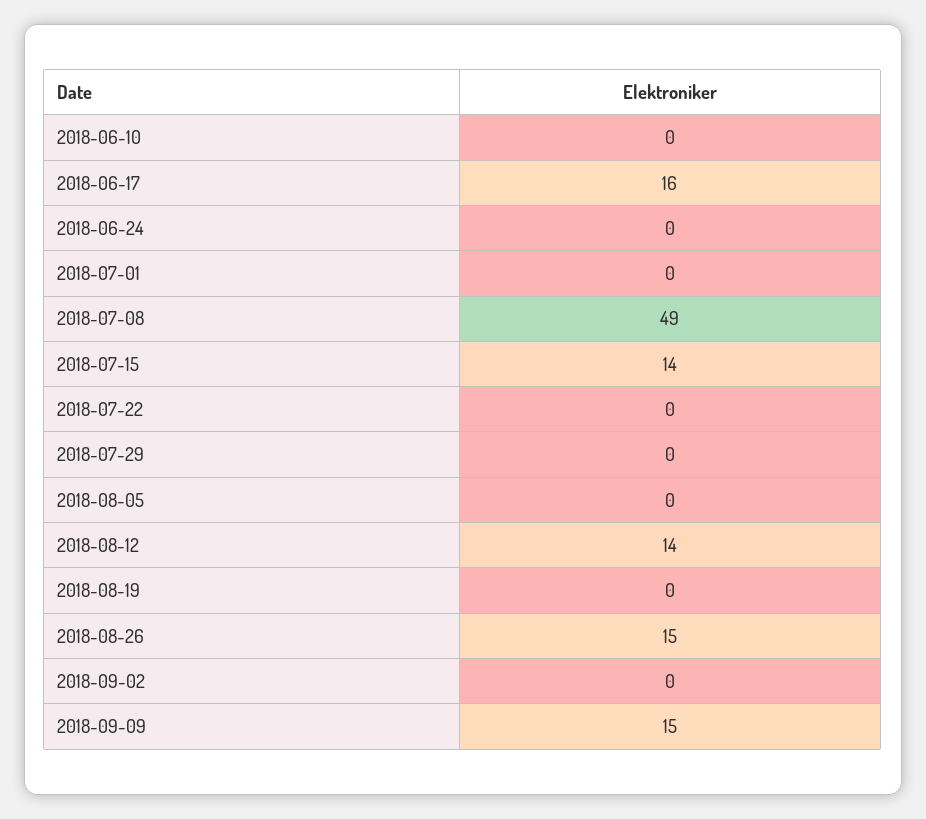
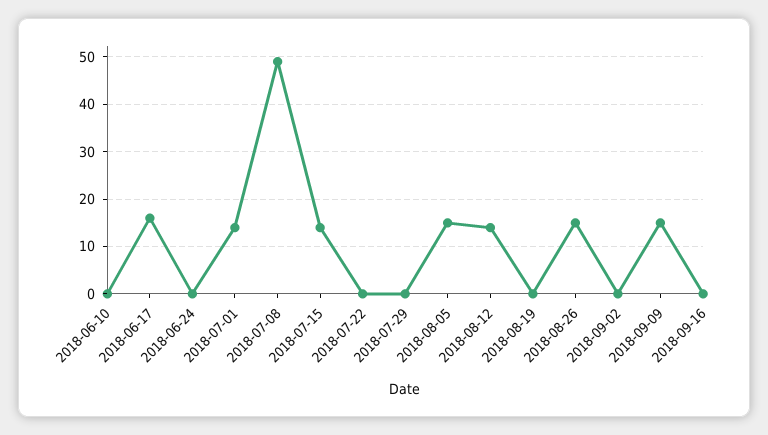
2018-07-01: 0 -> 15
2018-08-05: 0 -> 15
2018-09-16: none -> 0

